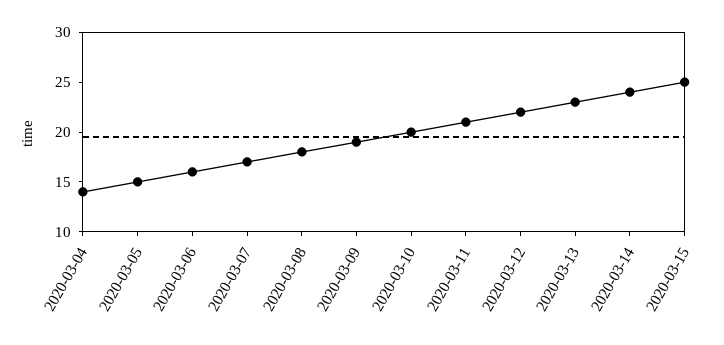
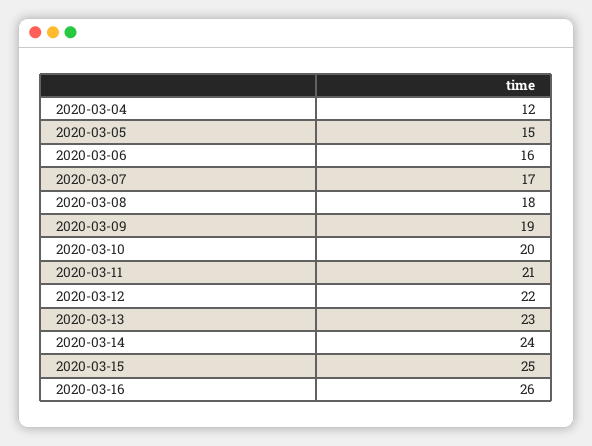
2020-03-04: 14 -> 12
2020-03-16: none -> 26

